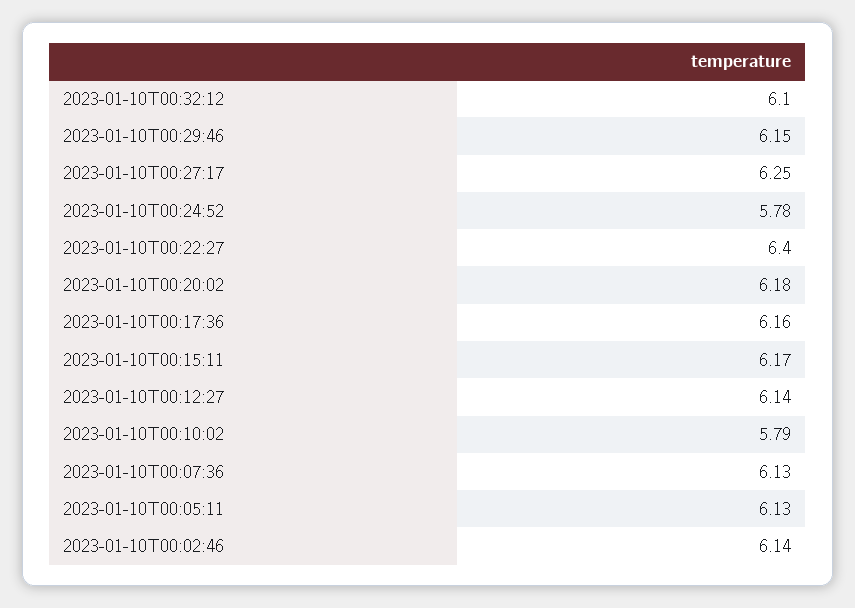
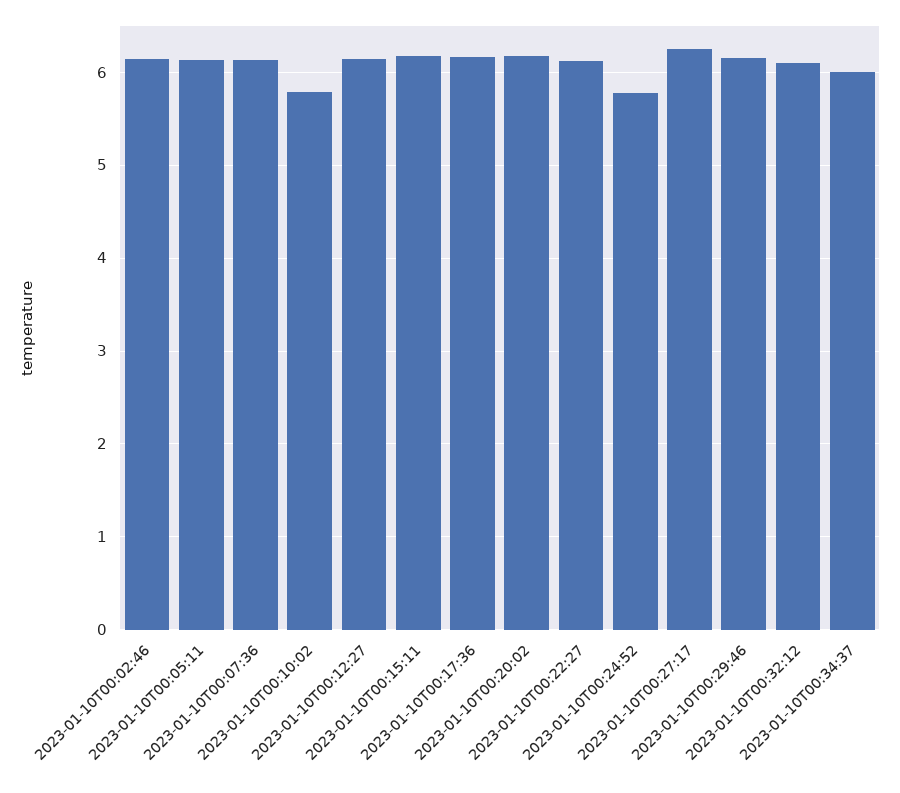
2023-01-10T00:22:27: 6.4 -> 6.1
2023-01-10T00:34:37: none -> 6

